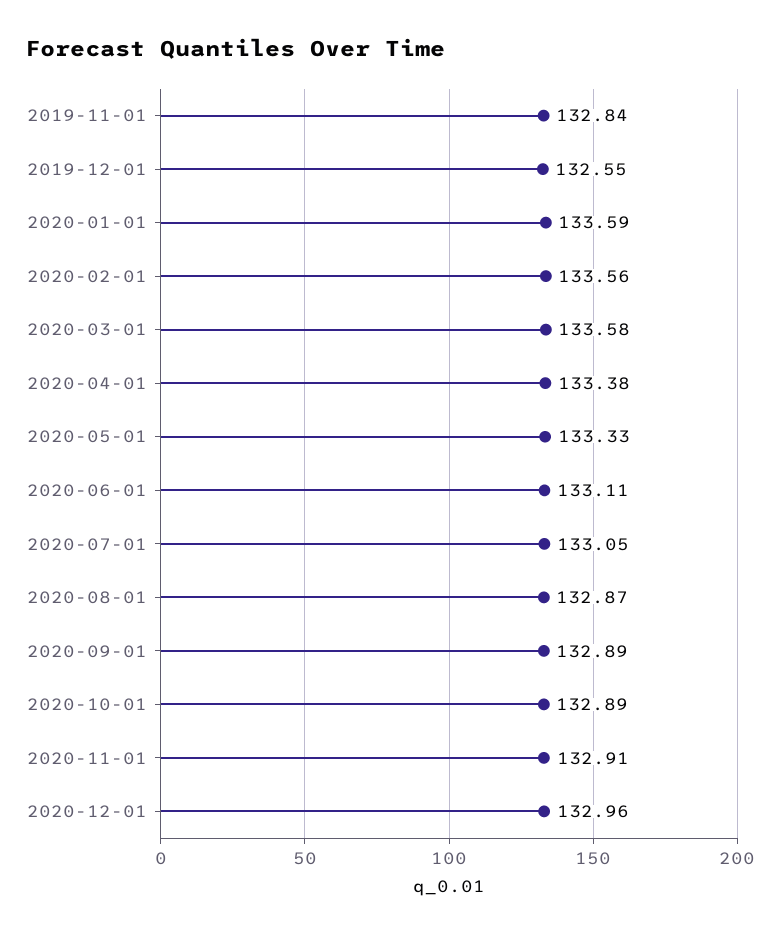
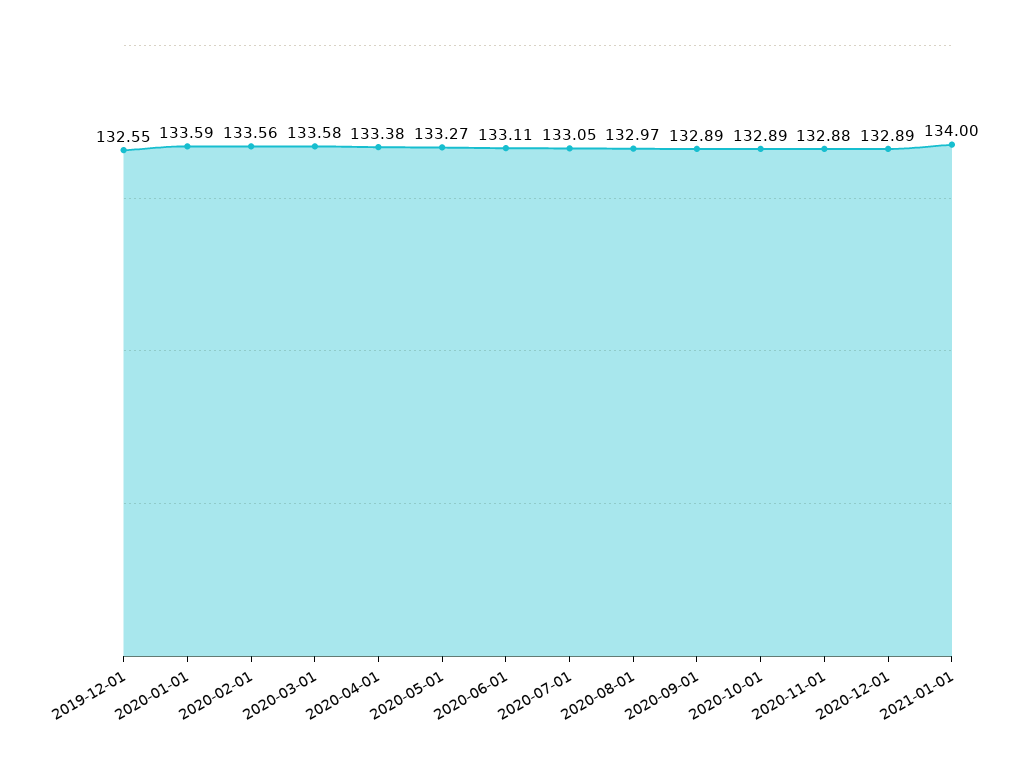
2019-11-01: 132.84 -> none
2020-05-01: 133.33 -> 133.27
2020-08-01: 132.87 -> 132.97
2020-11-01: 132.91 -> 132.88
2020-12-01: 132.96 -> 132.89
2021-01-01: none -> 134

